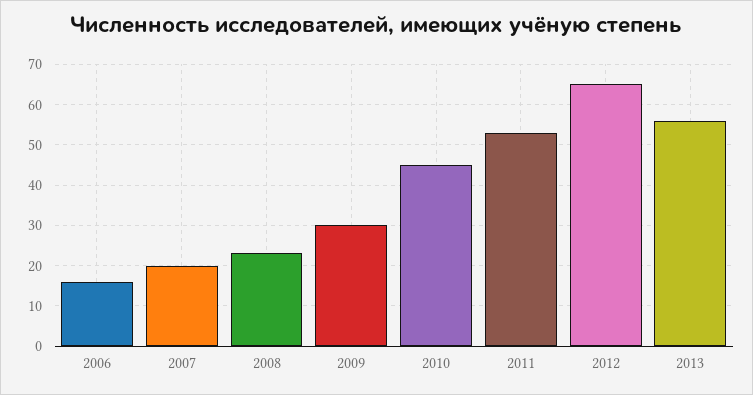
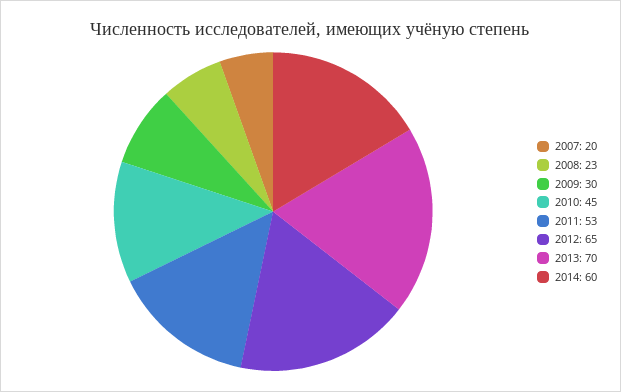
2006: 15 -> none
2013: 55 -> 70
2014: none -> 60

